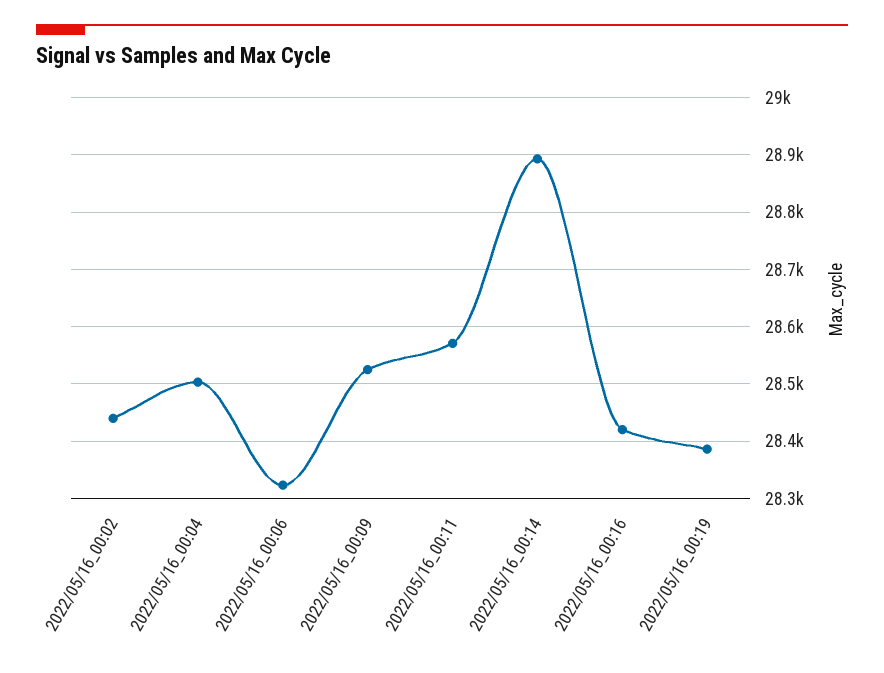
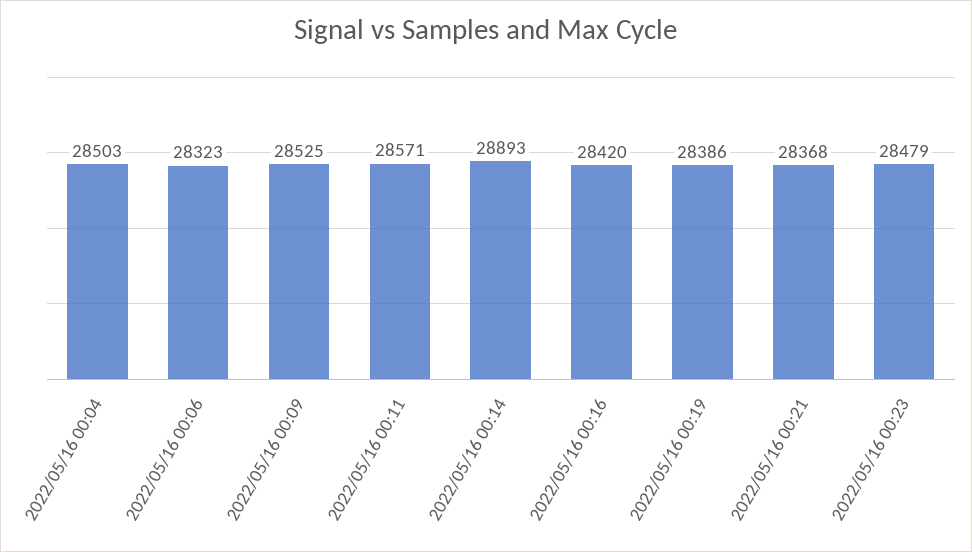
2022/05/16_00:02: 28440 -> none
2022/05/16 00:21: none -> 28368
2022/05/16 00:23: none -> 28479

